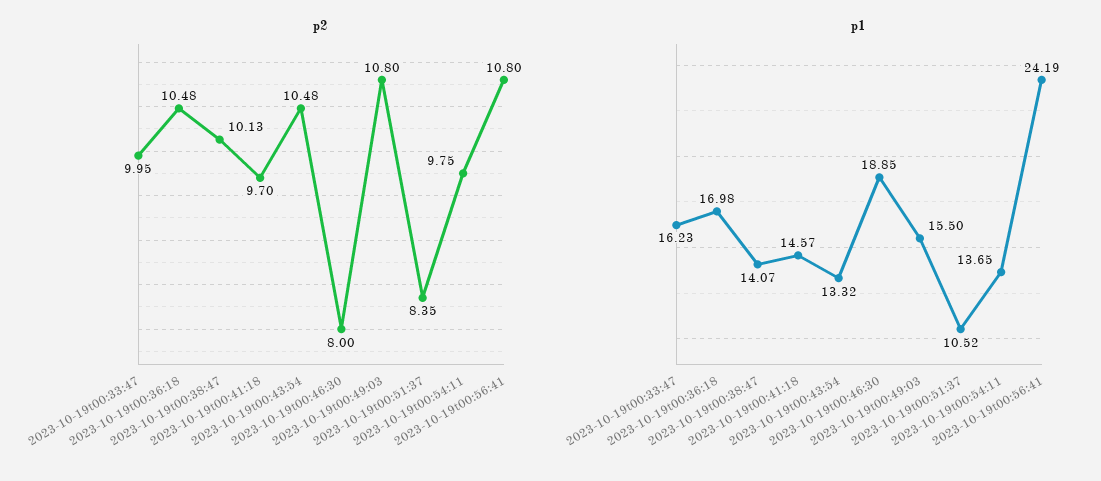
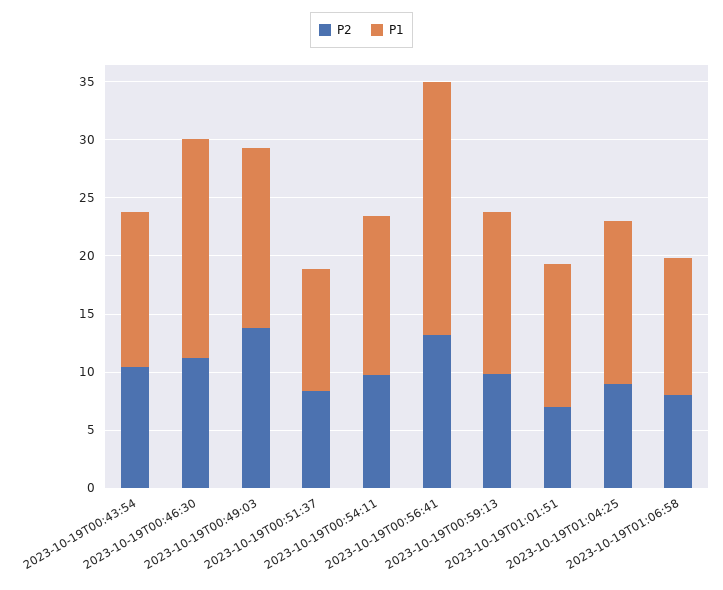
p2, 2023-10-19t00:33:47: 9.95 -> none
p2, 2023-10-19t00:36:18: 10.48 -> none
p2, 2023-10-19t00:38:47: 10.13 -> none
p2, 2023-10-19t00:41:18: 9.7 -> none
p2, 2023-10-19t00:46:30: 8 -> 11
p2, 2023-10-19t00:49:03: 10.8 -> 14
p2, 2023-10-19t00:56:41: 10.8 -> 13
p1, 2023-10-19t00:33:47: 16.23 -> none
p1, 2023-10-19t00:36:18: 16.98 -> none
p1, 2023-10-19t00:38:47: 14.07 -> none
p1, 2023-10-19t00:41:18: 14.57 -> none
p1, 2023-10-19t00:56:41: 24.19 -> 22
p2, 2023-10-19T00:59:13: none -> 10
p1, 2023-10-19T00:59:13: none -> 14
p2, 2023-10-19T01:01:51: none -> 7
p1, 2023-10-19T01:01:51: none -> 12
p2, 2023-10-19T01:04:25: none -> 9
p1, 2023-10-19T01:04:25: none -> 14
p2, 2023-10-19T01:06:58: none -> 8
p1, 2023-10-19T01:06:58: none -> 12

